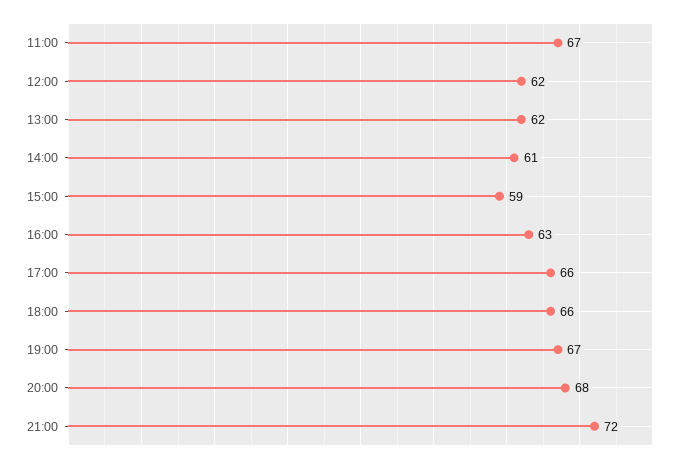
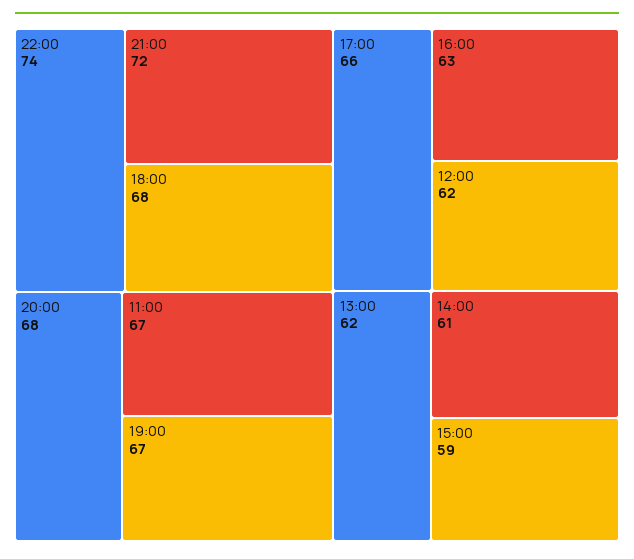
18:00: 66 -> 68
22:00: none -> 74

